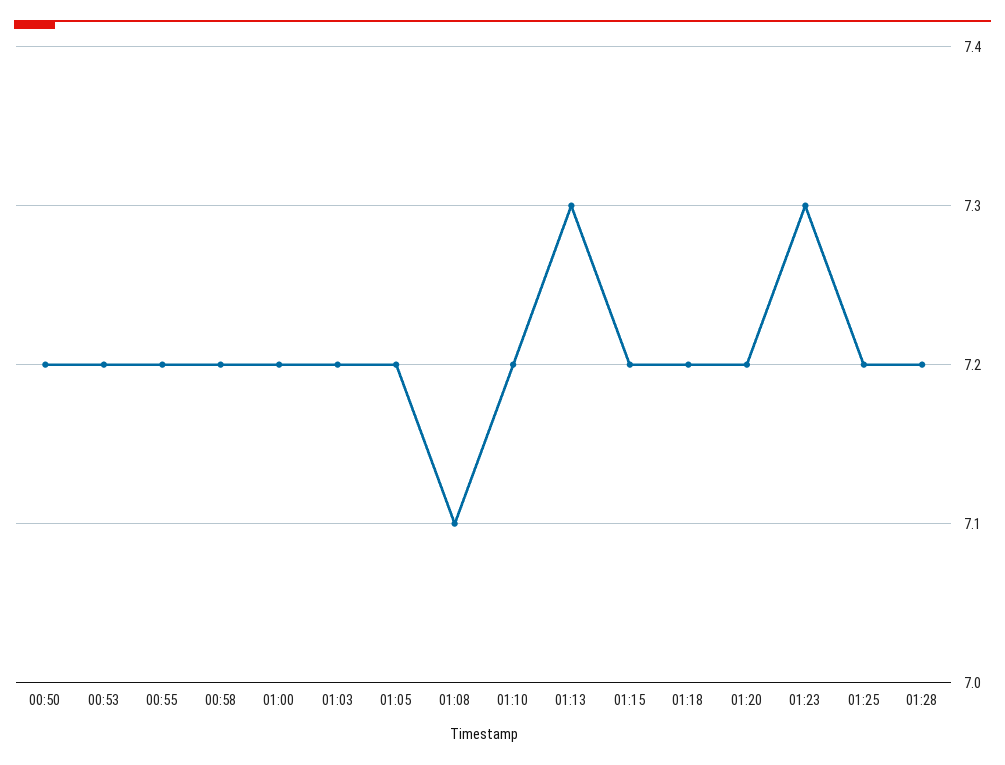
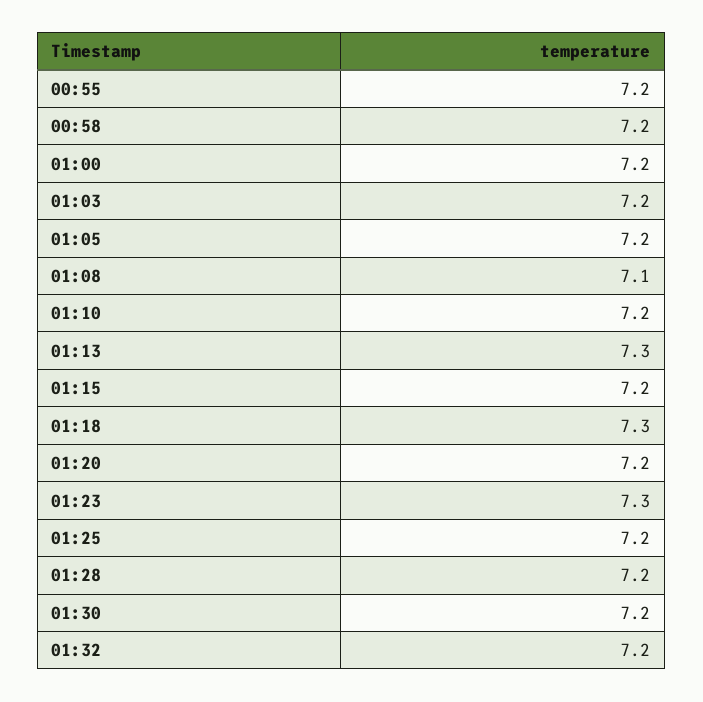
00:50: 7.2 -> none
00:53: 7.2 -> none
01:18: 7.2 -> 7.3
01:30: none -> 7.2
01:32: none -> 7.2

